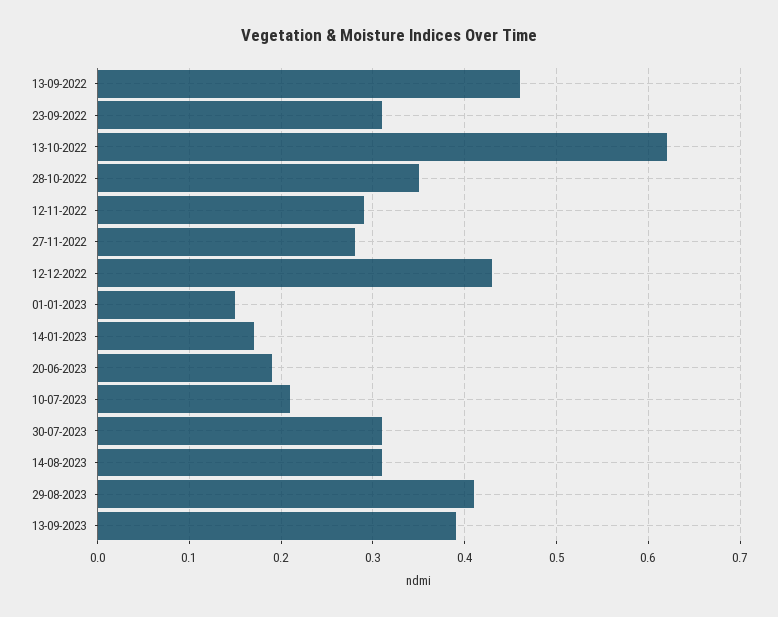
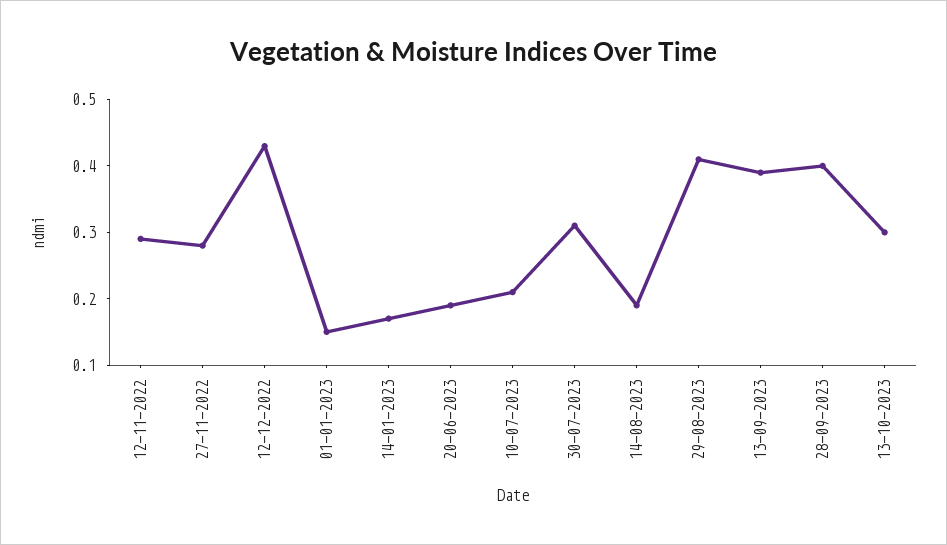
13-09-2022: 0.46 -> none
23-09-2022: 0.31 -> none
13-10-2022: 0.62 -> none
28-10-2022: 0.35 -> none
14-08-2023: 0.31 -> 0.2
28-09-2023: none -> 0.4
13-10-2023: none -> 0.3

